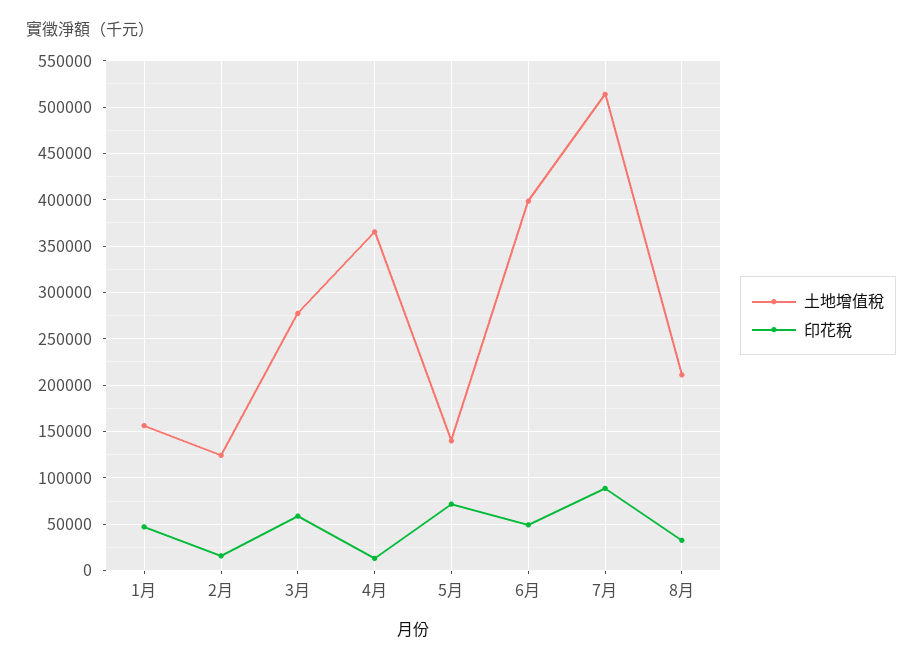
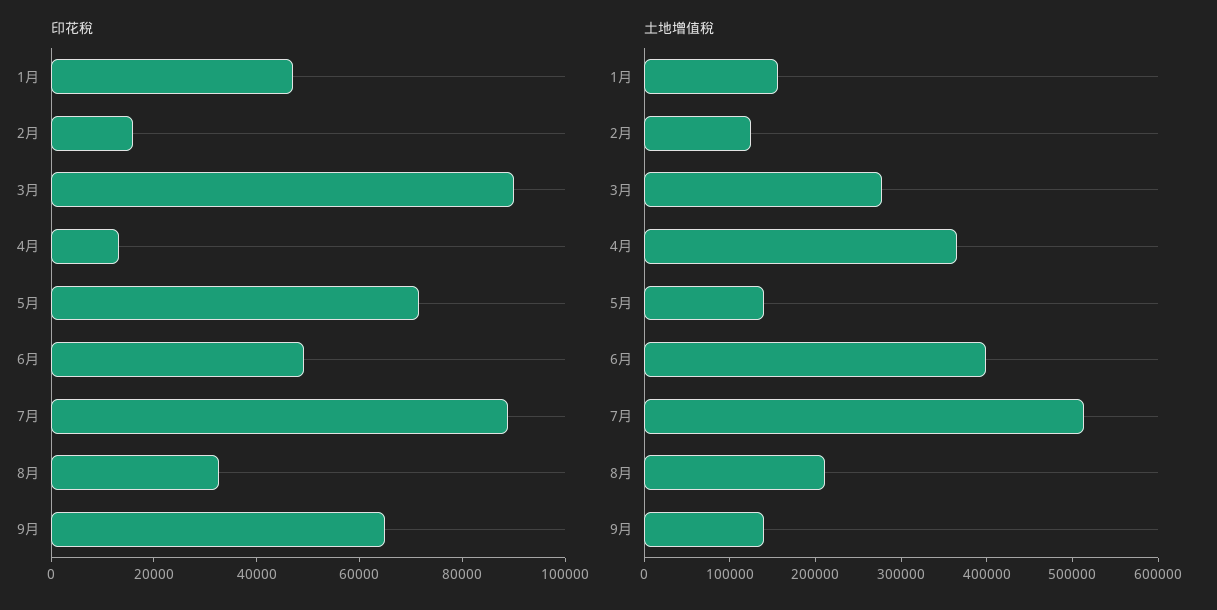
印花稅, 3月: 60000 -> 90000
印花稅, 9月: none -> 65000
土地增值稅, 9月: none -> 140000

